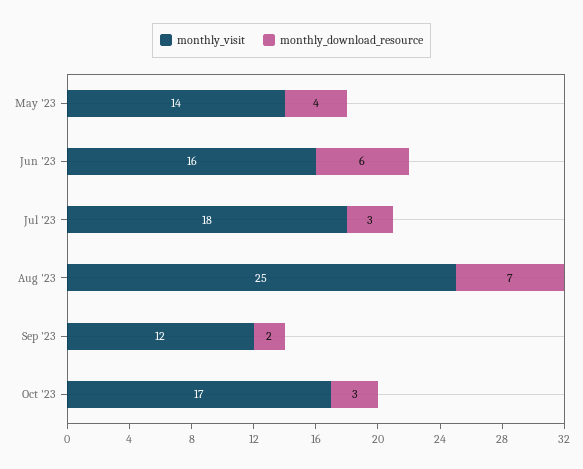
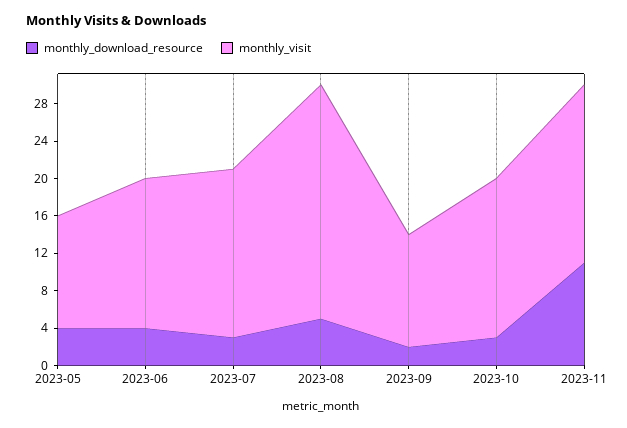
monthly_visit, May '23: 14 -> 12
monthly_download_resource, Jun '23: 6 -> 4
monthly_download_resource, Aug '23: 7 -> 5
monthly_download_resource, 2023-11: none -> 11
monthly_visit, 2023-11: none -> 19

